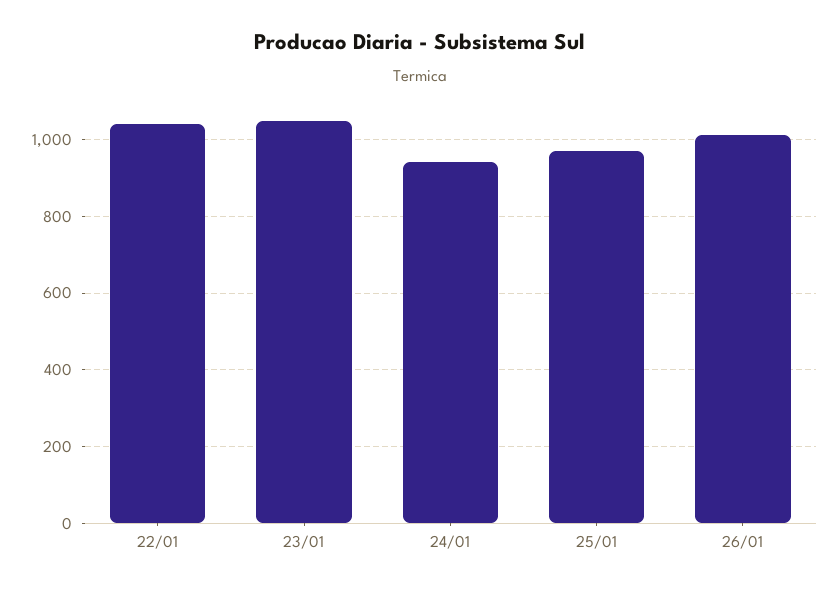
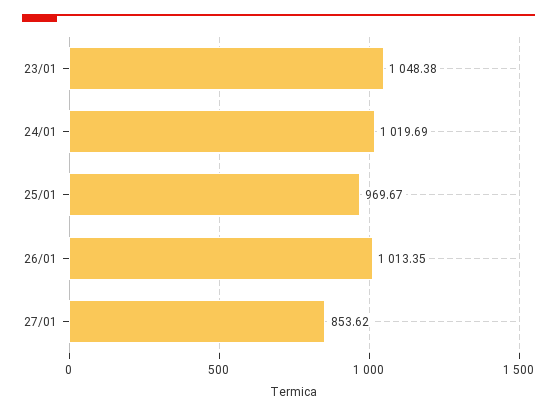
22/01: 1040 -> none
24/01: 940 -> 1019.69
27/01: none -> 853.62

